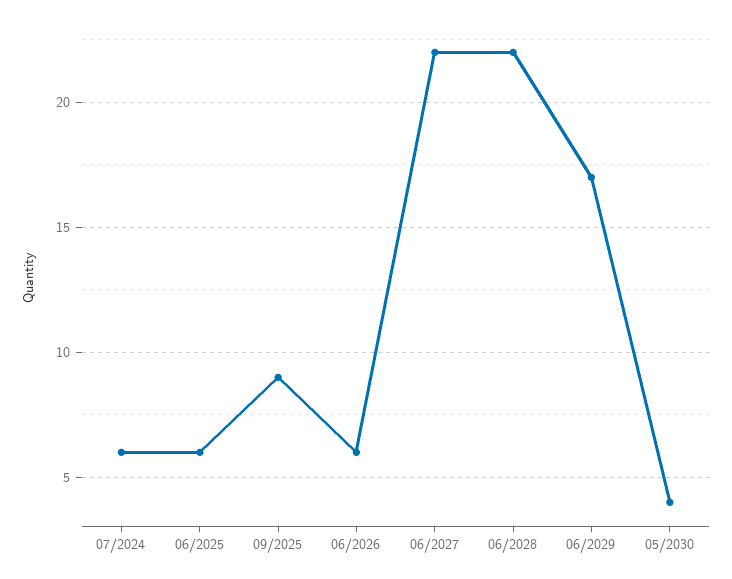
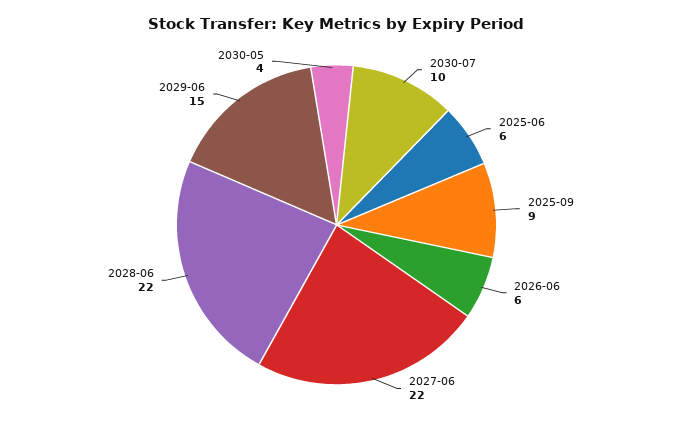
07/2024: 6 -> none
06/2029: 17 -> 15
2030-07: none -> 10

